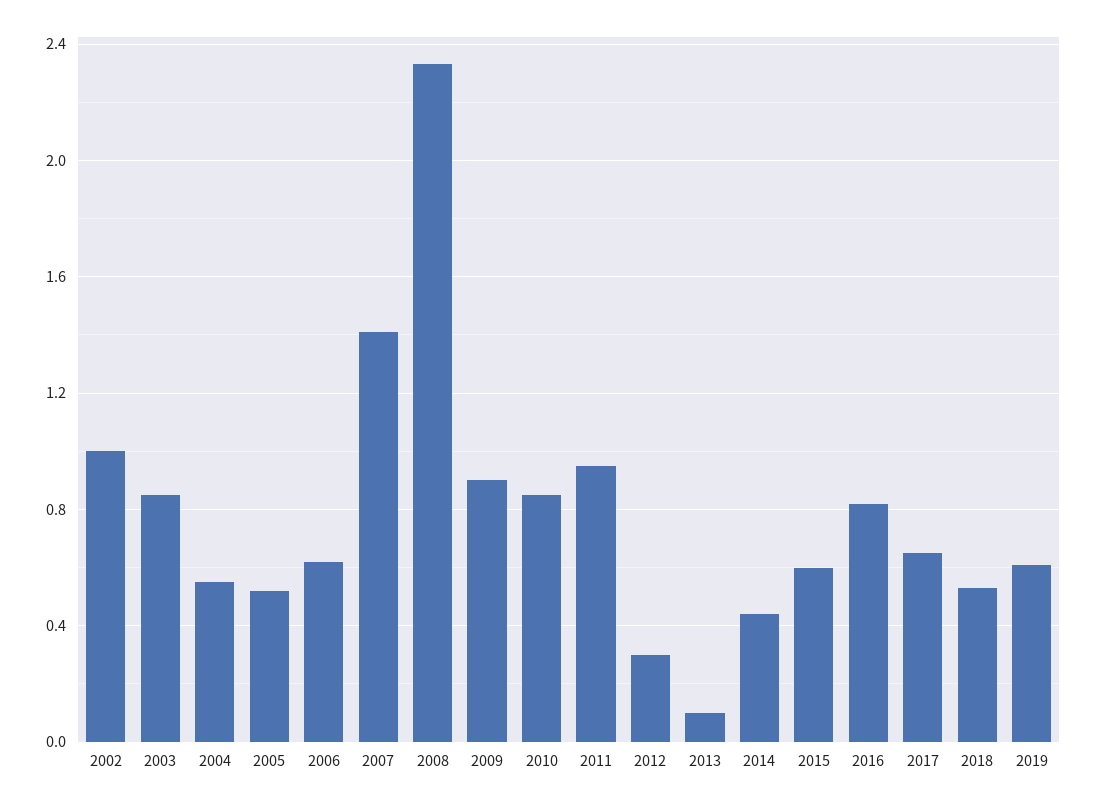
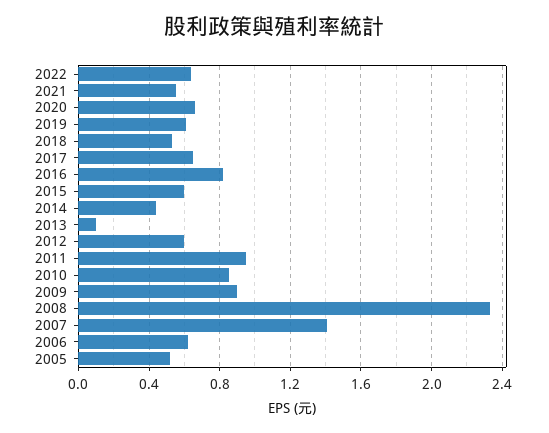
2002: 1 -> none
2003: 0.85 -> none
2004: 0.55 -> none
2012: 0.3 -> 0.6
2022: none -> 0.65
2021: none -> 0.55
2020: none -> 0.65

